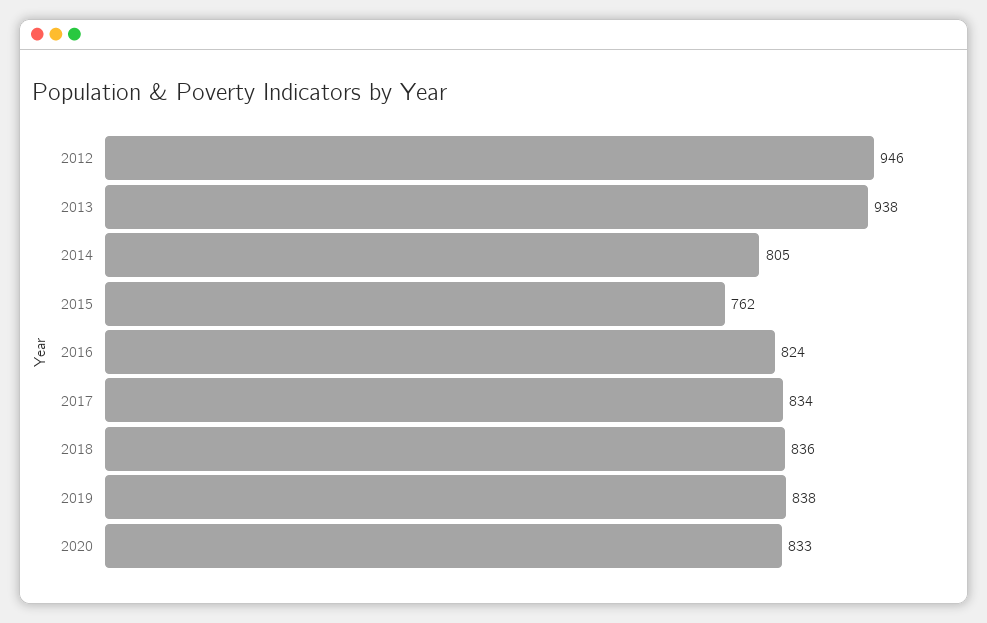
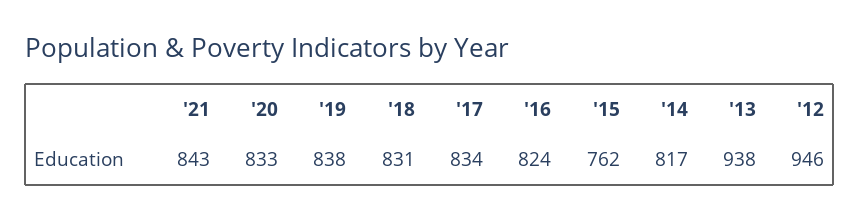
2014: 805 -> 817
2018: 836 -> 831
'21: none -> 843

